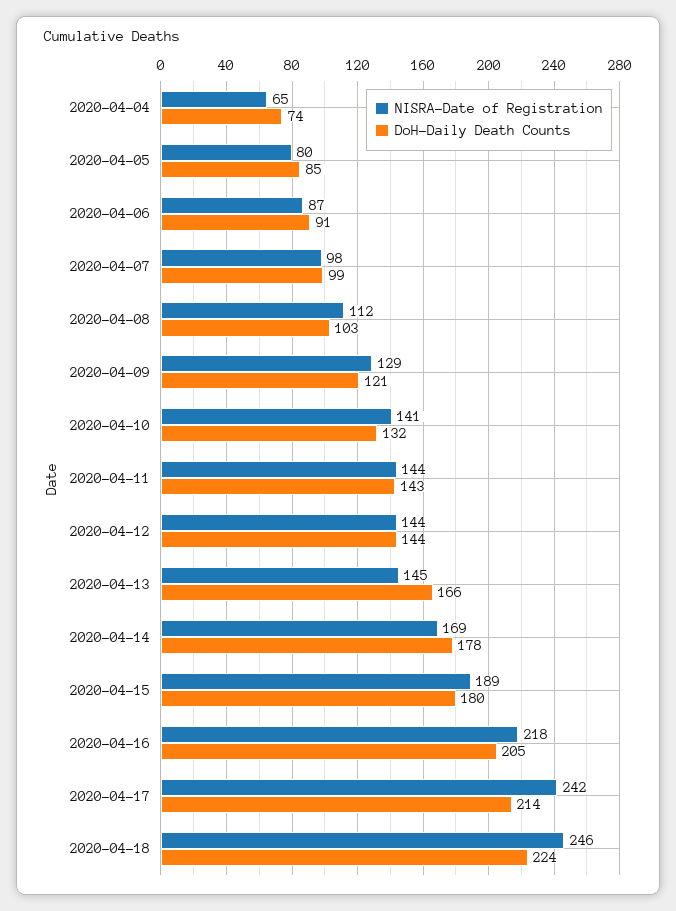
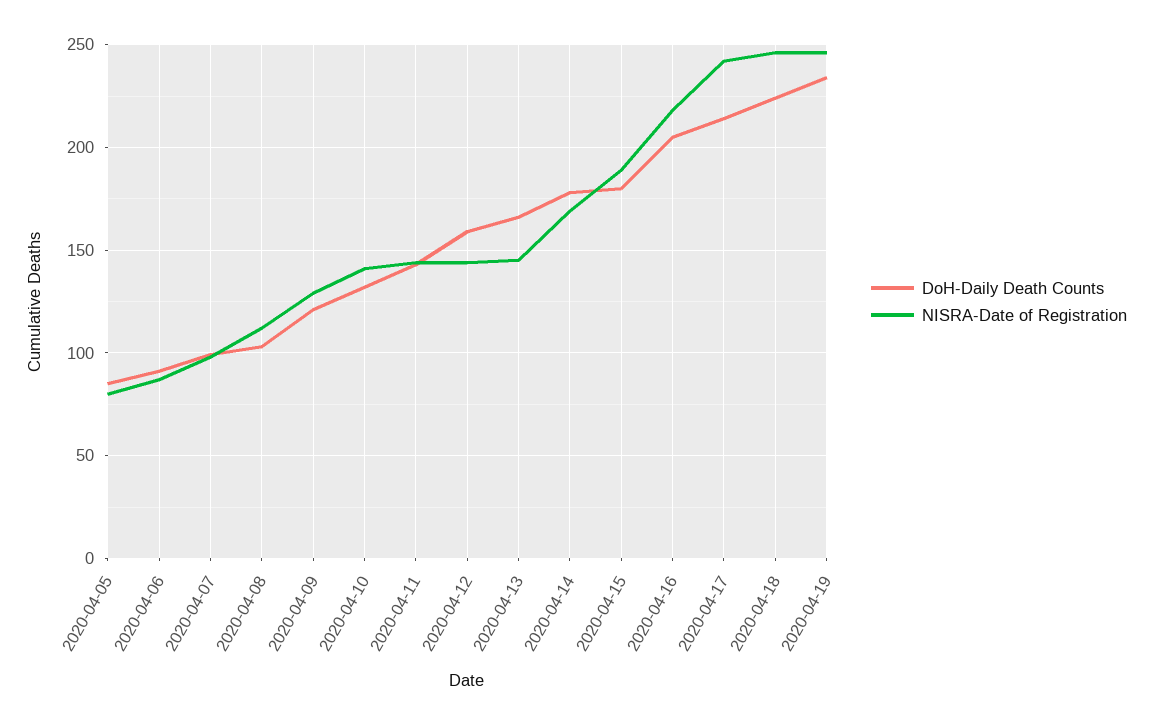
NISRA-Date of Registration, 2020-04-04: 65 -> none
DoH-Daily Death Counts, 2020-04-04: 74 -> none
DoH-Daily Death Counts, 2020-04-12: 144 -> 160
DoH-Daily Death Counts, 2020-04-19: none -> 235
NISRA-Date of Registration, 2020-04-19: none -> 245

